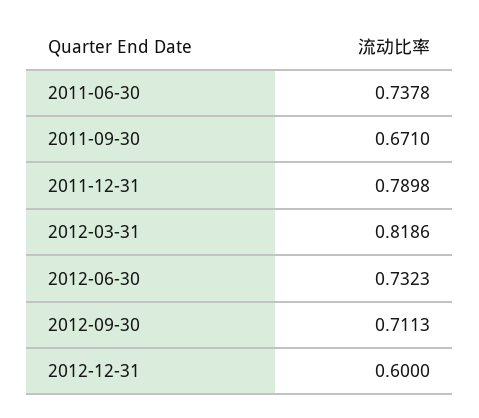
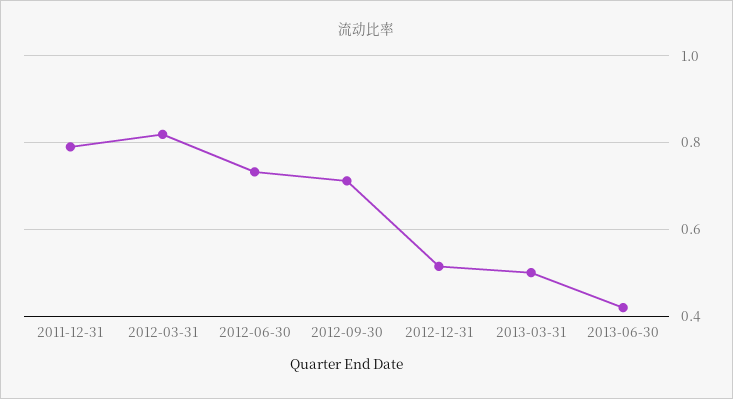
2011-06-30: 0.7378 -> none
2011-09-30: 0.671 -> none
2012-12-31: 0.6 -> 0.52
2013-03-31: none -> 0.5
2013-06-30: none -> 0.42

